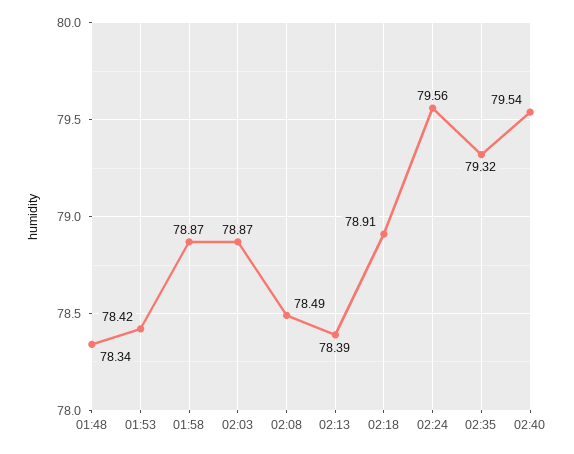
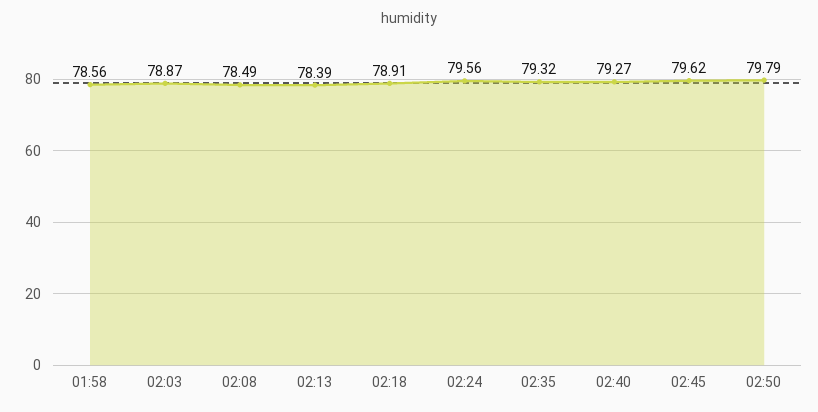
01:48: 78.34 -> none
01:53: 78.42 -> none
01:58: 78.87 -> 78.56
02:40: 79.54 -> 79.27
02:45: none -> 79.62
02:50: none -> 79.79

